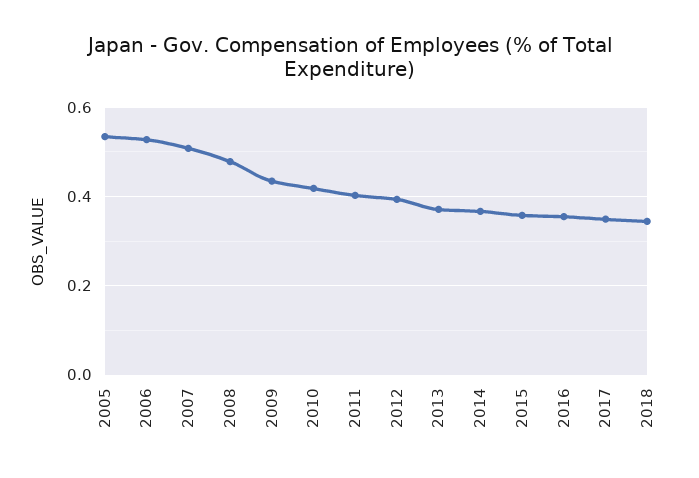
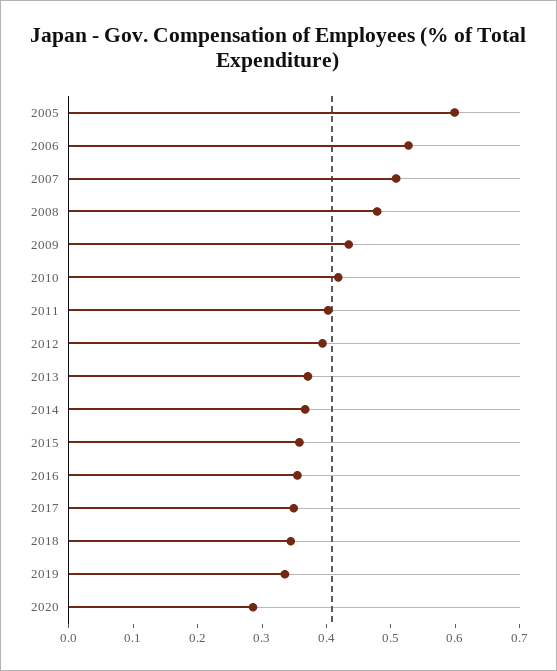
2005: 0.54 -> 0.6
2019: none -> 0.34
2020: none -> 0.28

